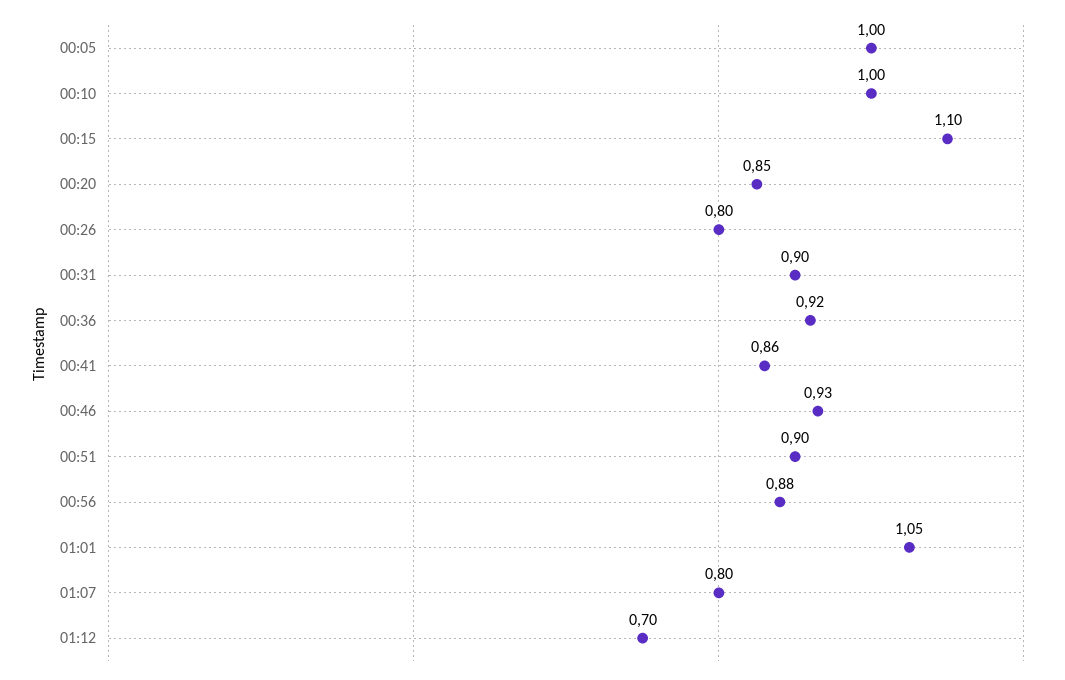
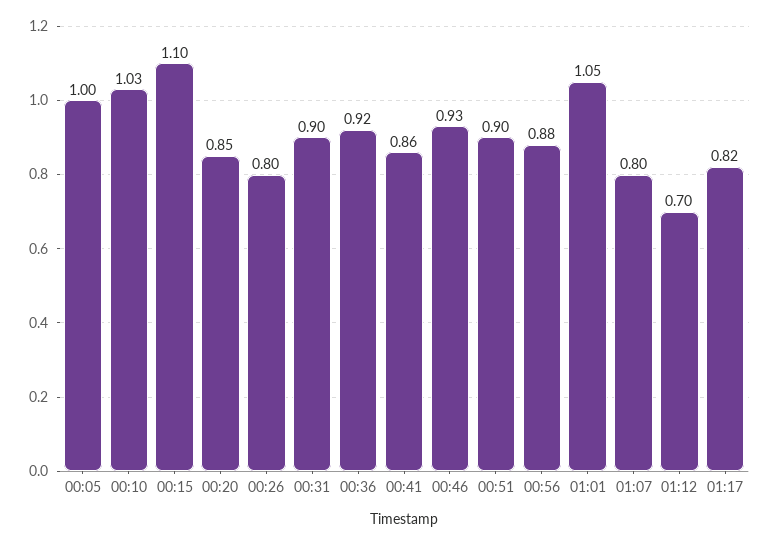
00:10: 1 -> 1.03
01:17: none -> 0.82

